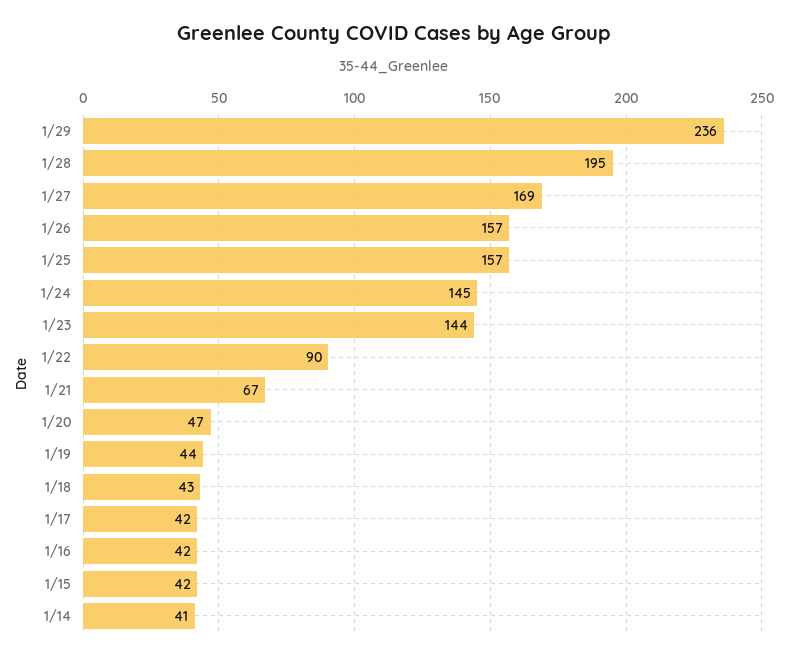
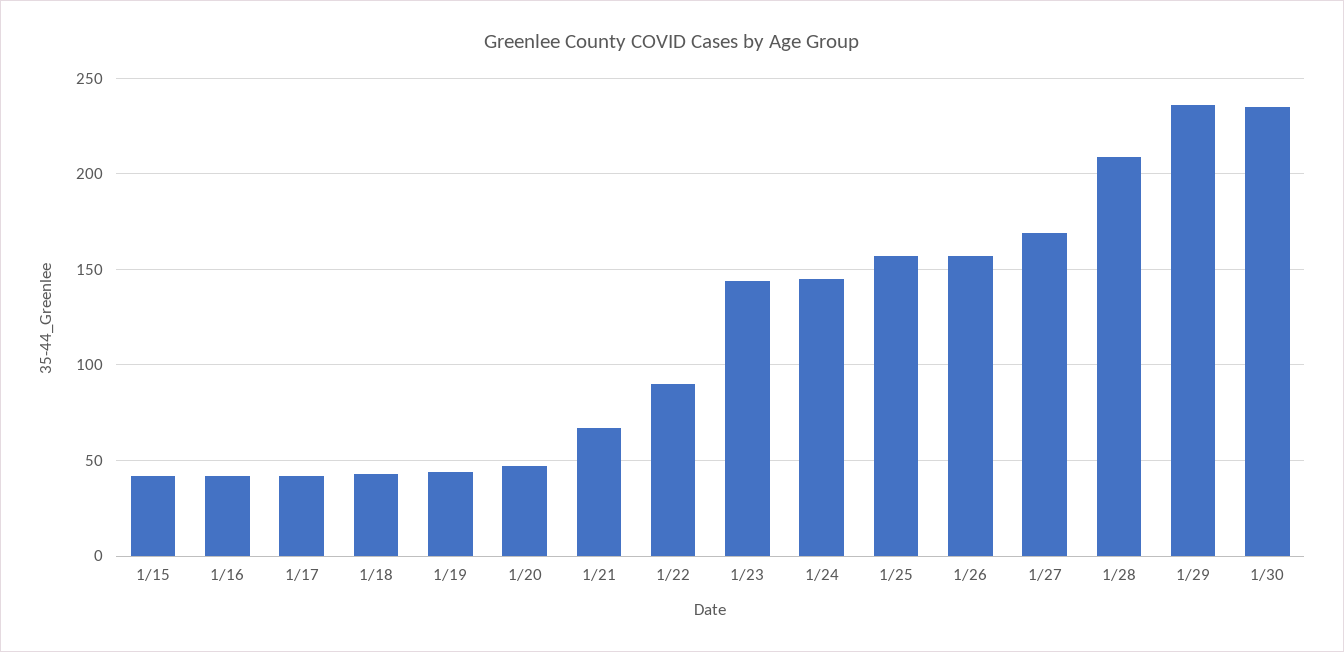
1/28: 195 -> 210
1/14: 41 -> none
1/30: none -> 235

